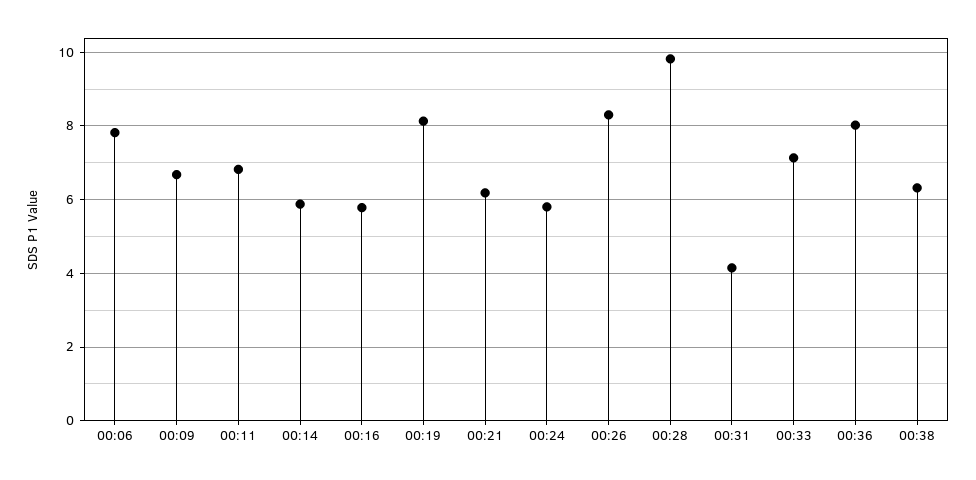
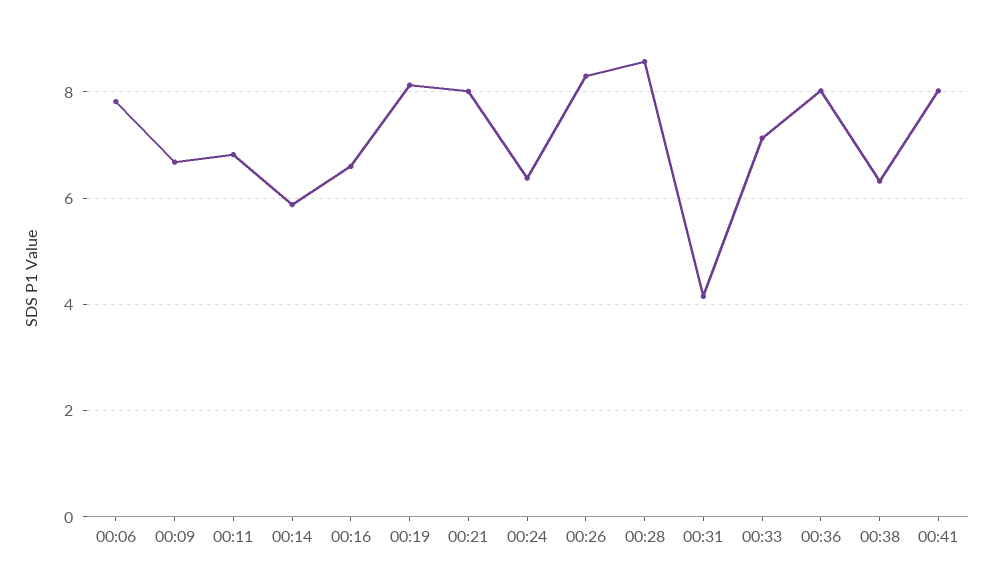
00:16: 5.8 -> 6.6
00:21: 6.2 -> 8
00:24: 5.8 -> 6.4
00:28: 9.8 -> 8.6
00:41: none -> 8

